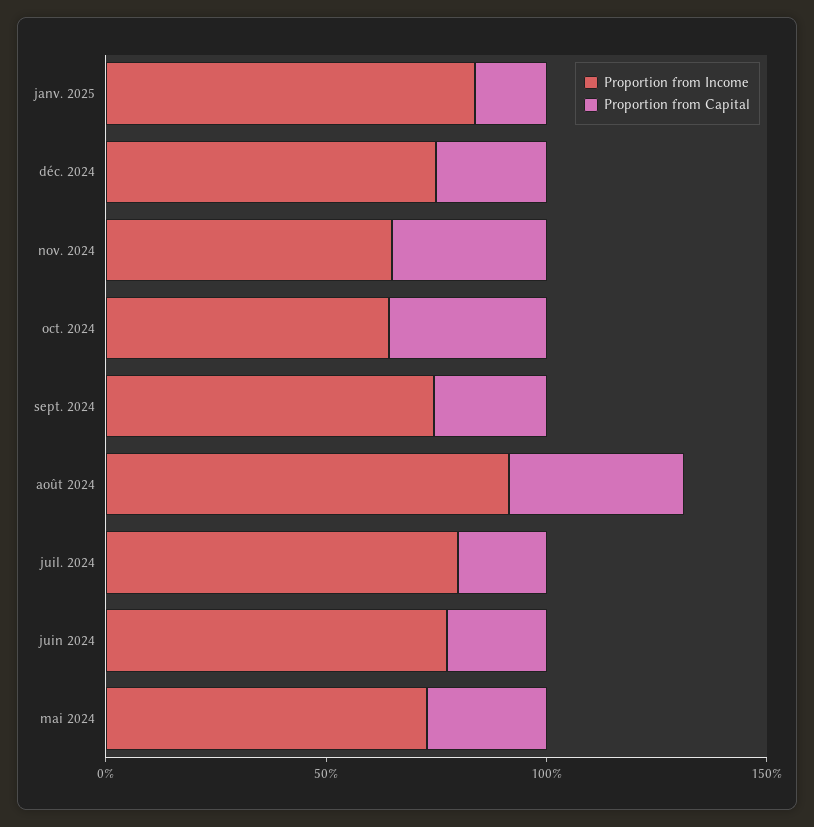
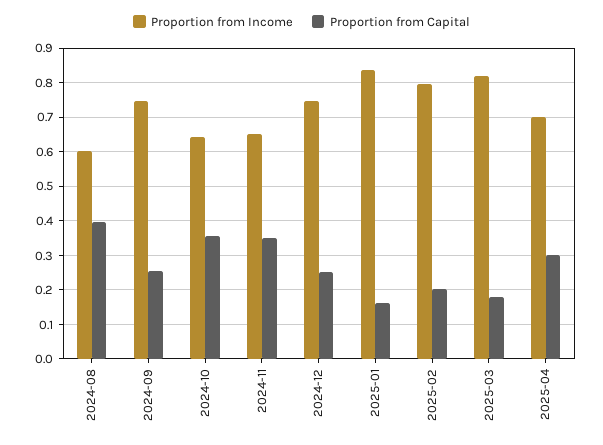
Proportion from Income, août 2024: 0.9 -> 0.6
Proportion from Income, juil. 2024: 0.8 -> none
Proportion from Capital, juil. 2024: 0.2 -> none
Proportion from Income, juin 2024: 0.8 -> none
Proportion from Capital, juin 2024: 0.2 -> none
Proportion from Income, mai 2024: 0.7 -> none
Proportion from Capital, mai 2024: 0.3 -> none
Proportion from Income, 2025-02: none -> 0.8
Proportion from Capital, 2025-02: none -> 0.2
Proportion from Income, 2025-03: none -> 0.82
Proportion from Capital, 2025-03: none -> 0.18
Proportion from Income, 2025-04: none -> 0.7
Proportion from Capital, 2025-04: none -> 0.3

